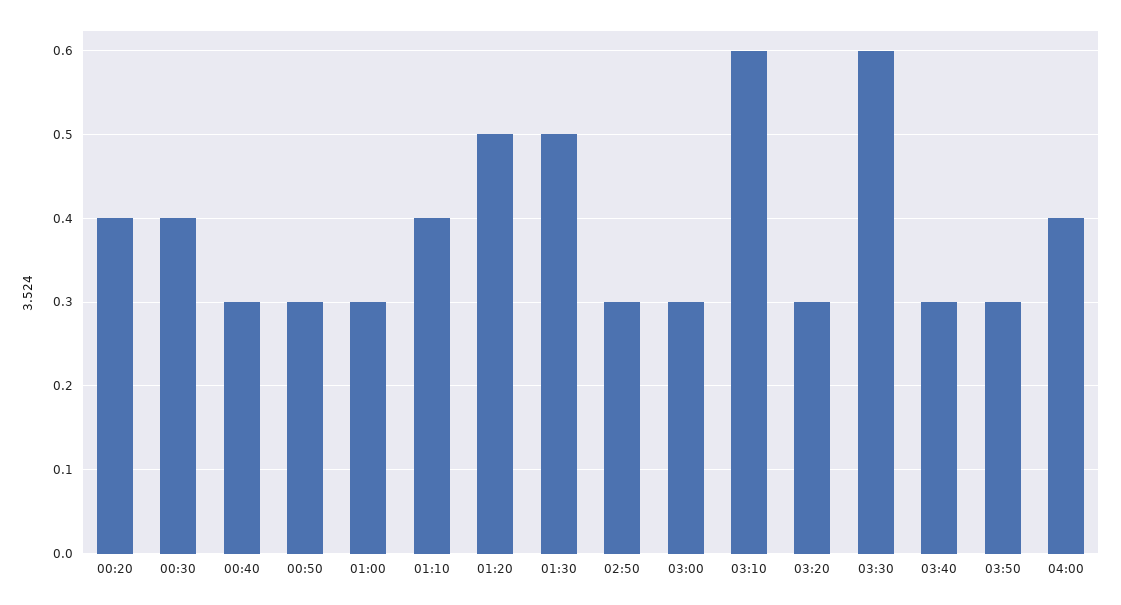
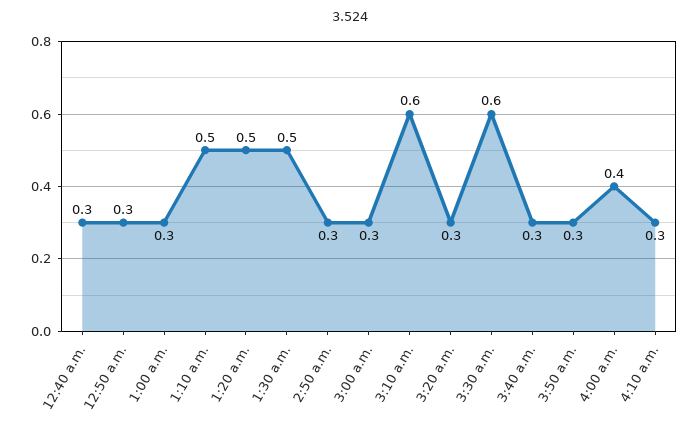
00:20: 0.4 -> none
00:30: 0.4 -> none
01:10: 0.4 -> 0.5
4:10 a.m.: none -> 0.3

